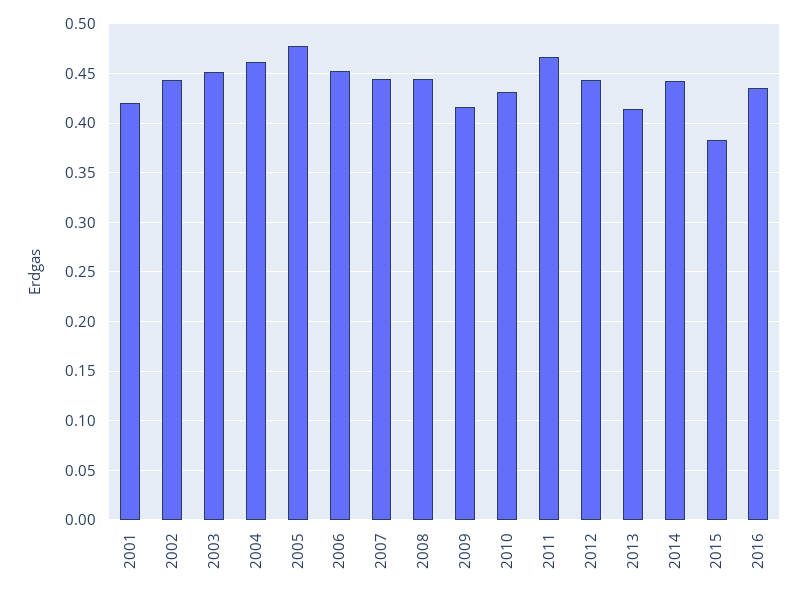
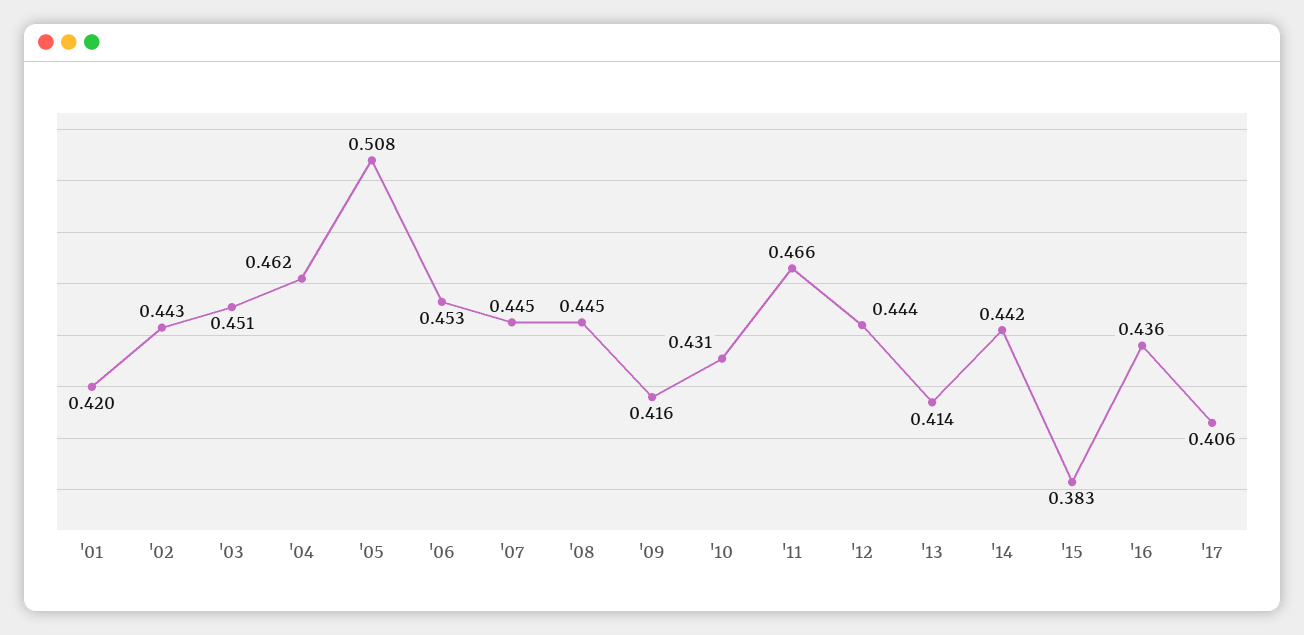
2005: 0.48 -> 0.508
'17: none -> 0.406

